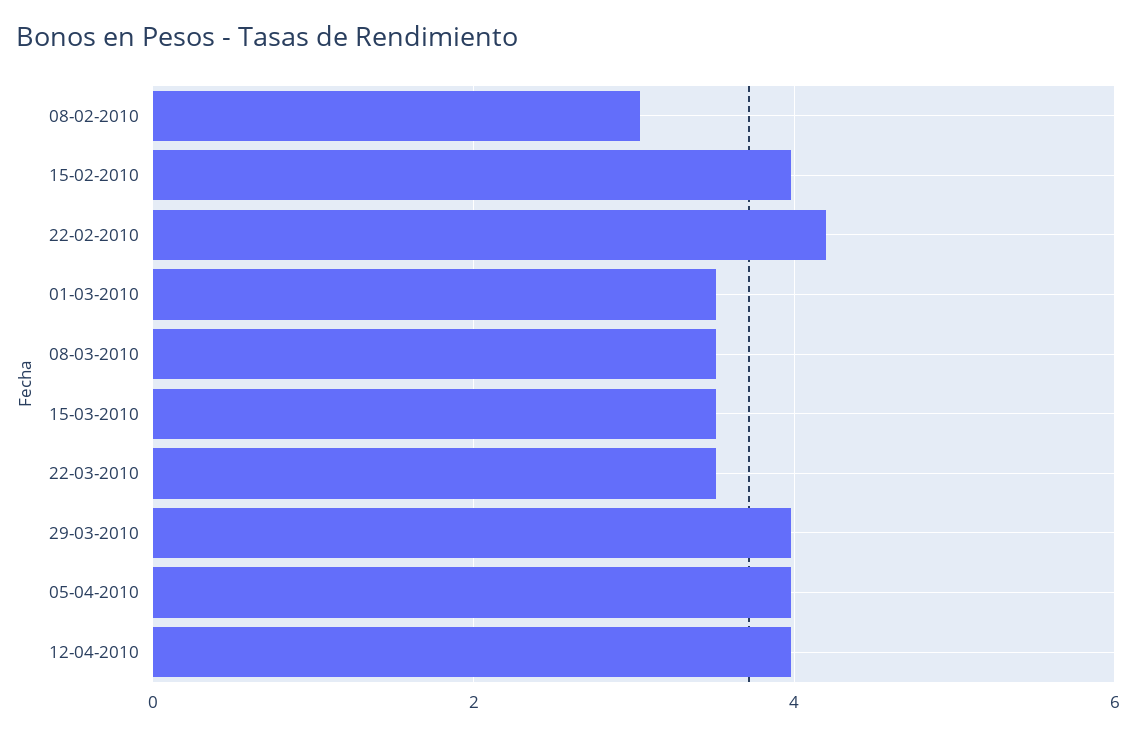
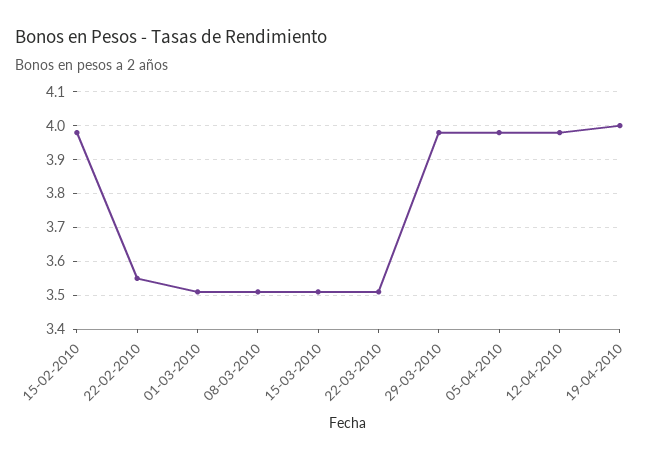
08-02-2010: 3 -> none
22-02-2010: 4.2 -> 3.55
19-04-2010: none -> 4

